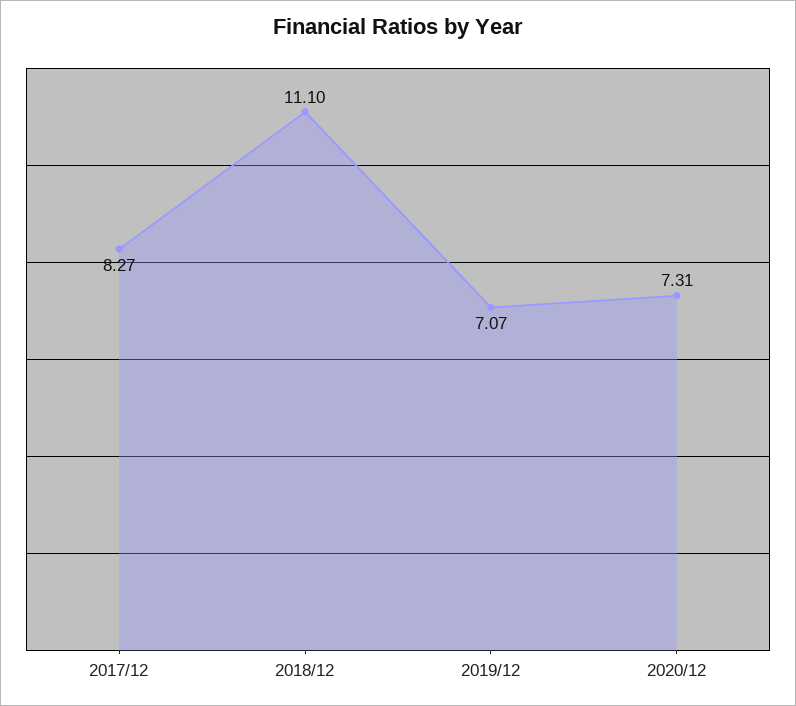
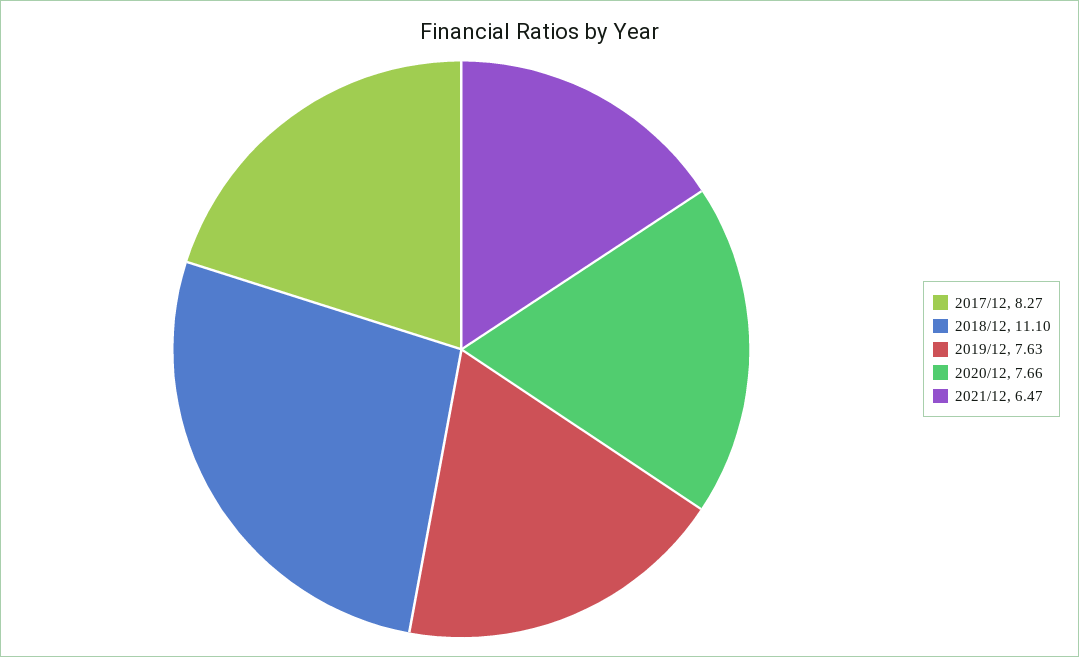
2019/12: 7.07 -> 7.63
2020/12: 7.31 -> 7.66
2021/12: none -> 6.47

